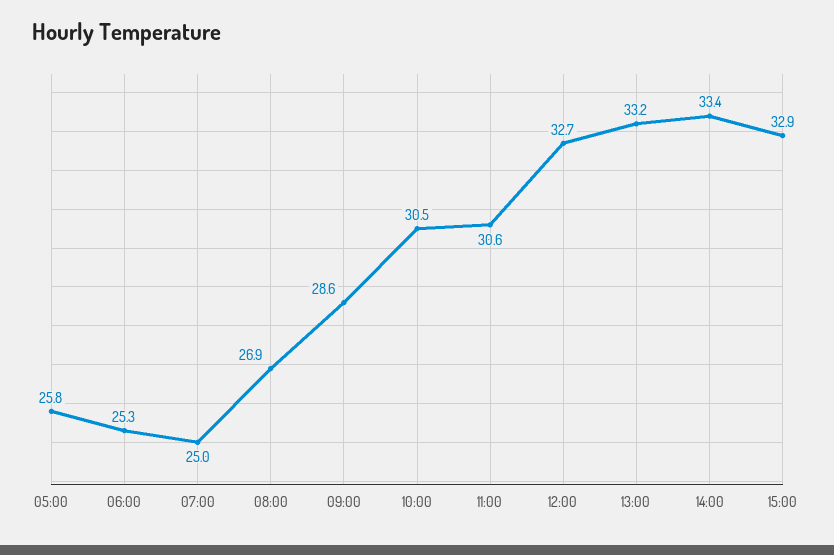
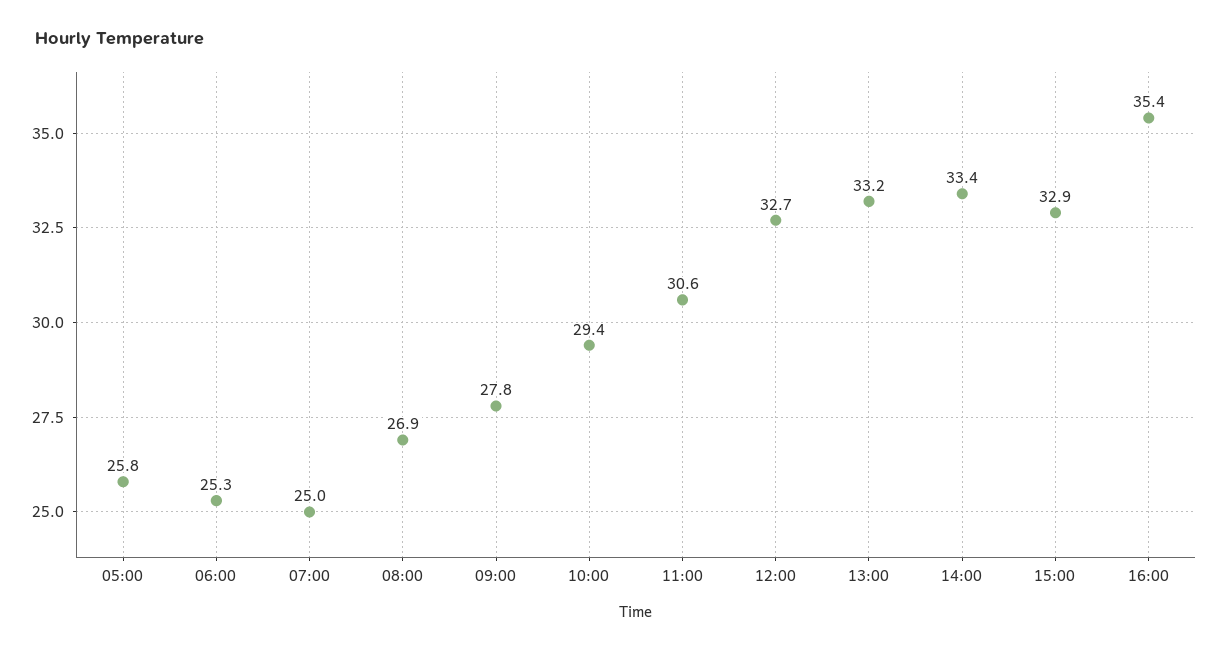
09:00: 28.6 -> 27.8
10:00: 30.5 -> 29.4
16:00: none -> 35.4

